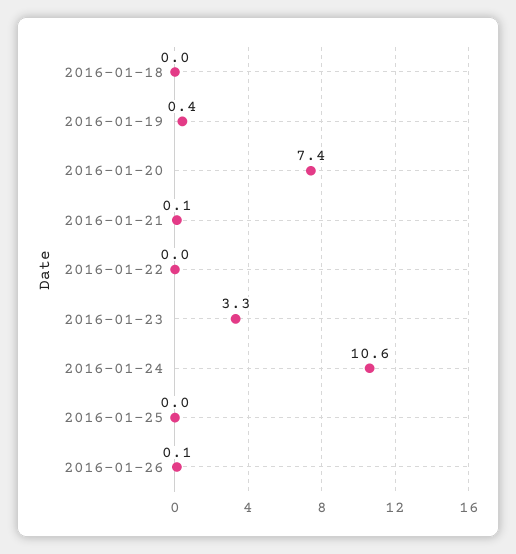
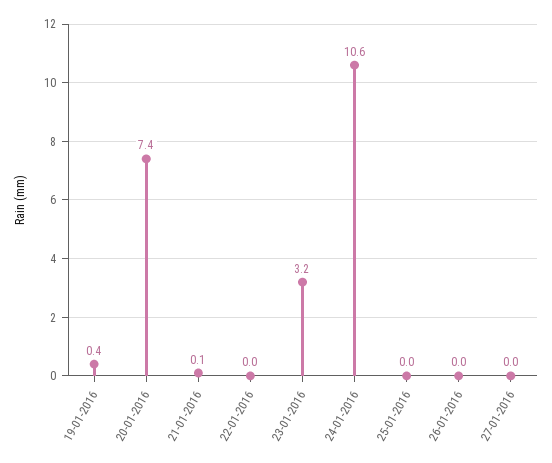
2016-01-18: 0 -> none
2016-01-23: 3.3 -> 3.2
2016-01-26: 0.1 -> 0
27-01-2016: none -> 0

